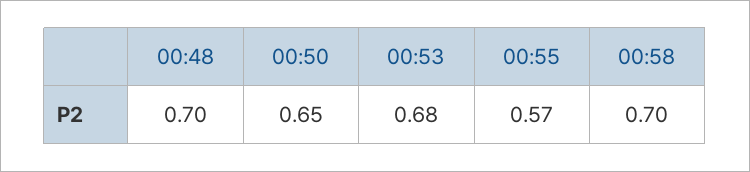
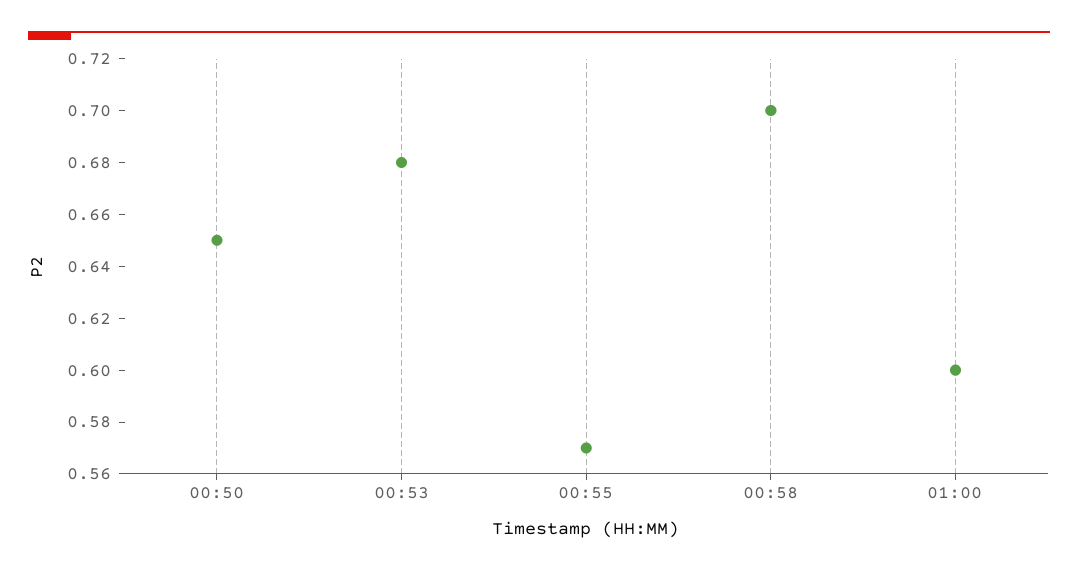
00:48: 0.7 -> none
01:00: none -> 0.6

